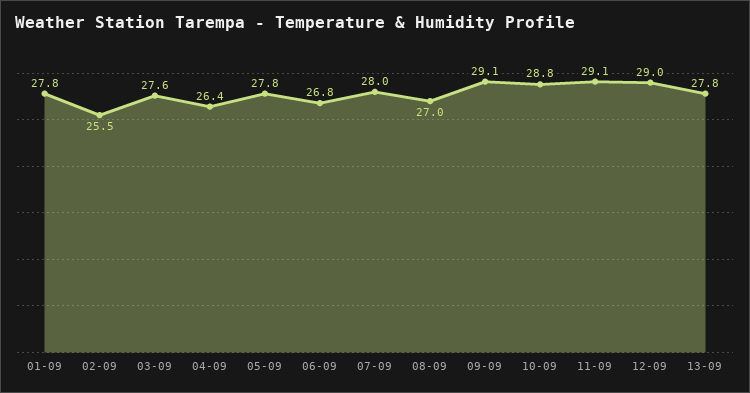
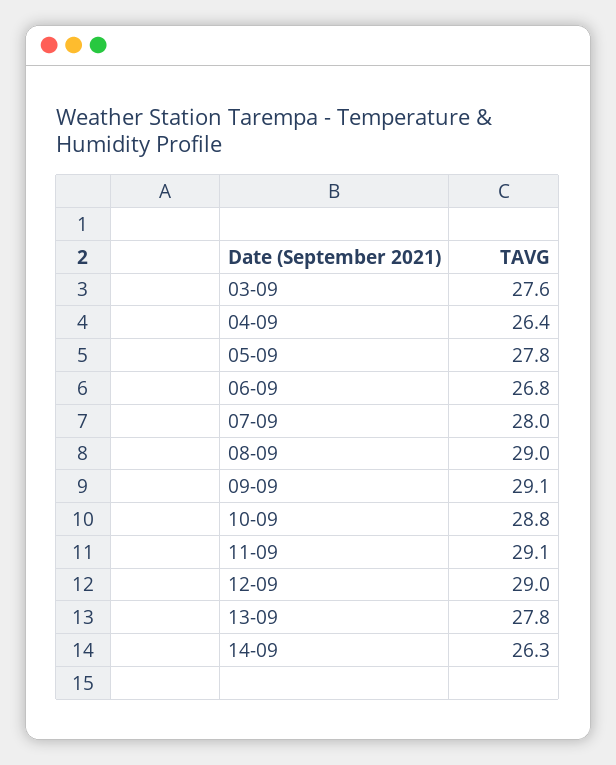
01-09: 27.8 -> none
02-09: 25.5 -> none
08-09: 27 -> 29
14-09: none -> 26.3

